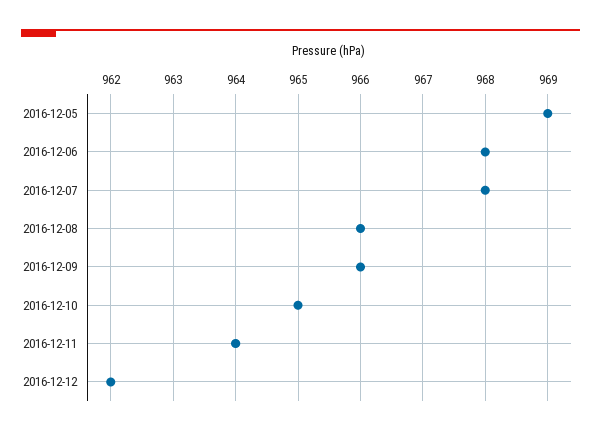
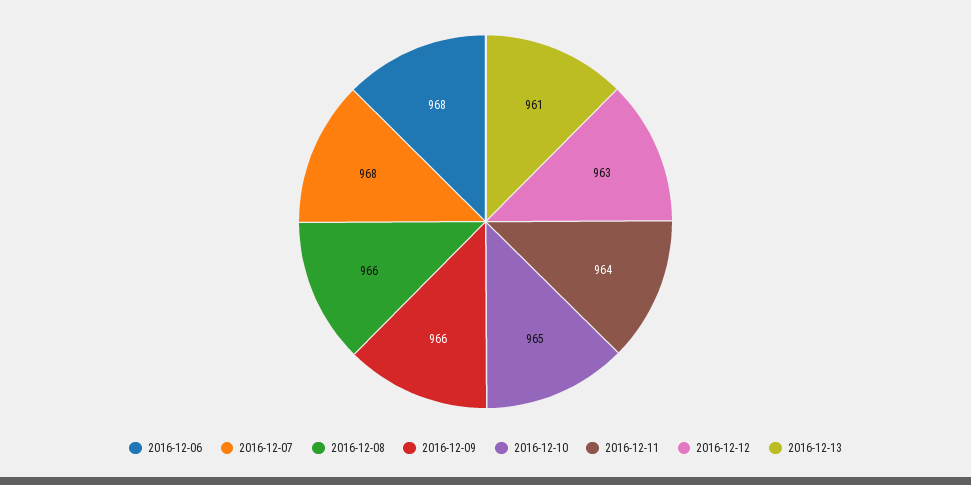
2016-12-05: 969 -> none
2016-12-12: 962 -> 963
2016-12-13: none -> 961

